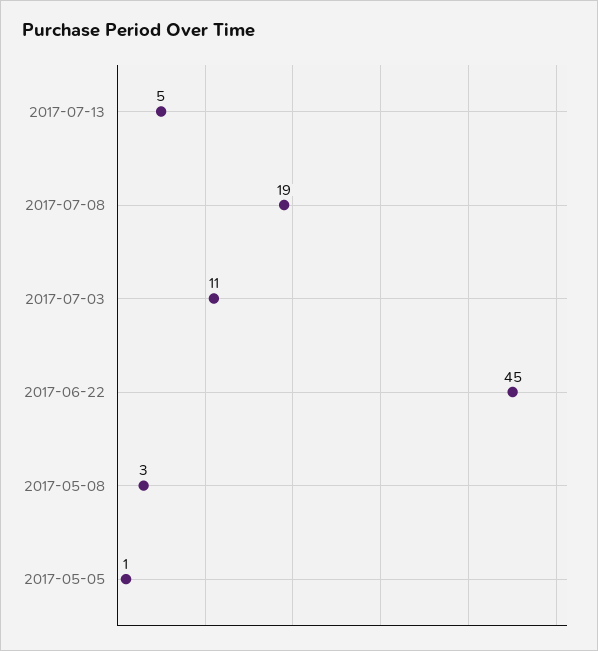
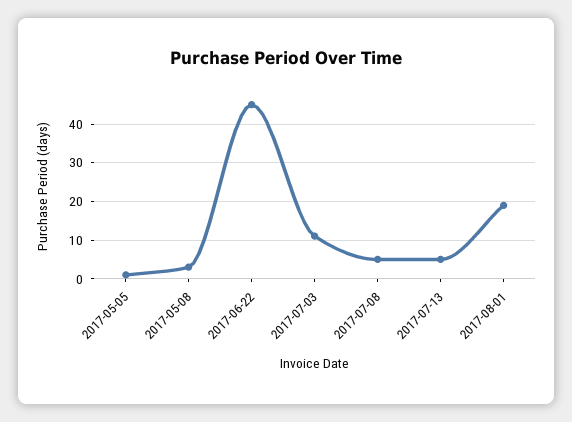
2017-07-08: 19 -> 5
2017-08-01: none -> 20

